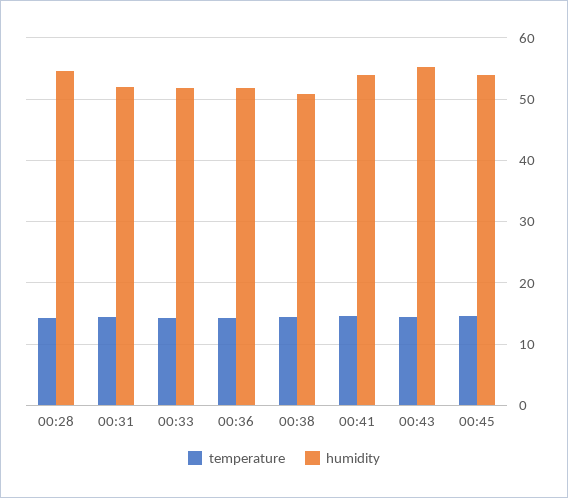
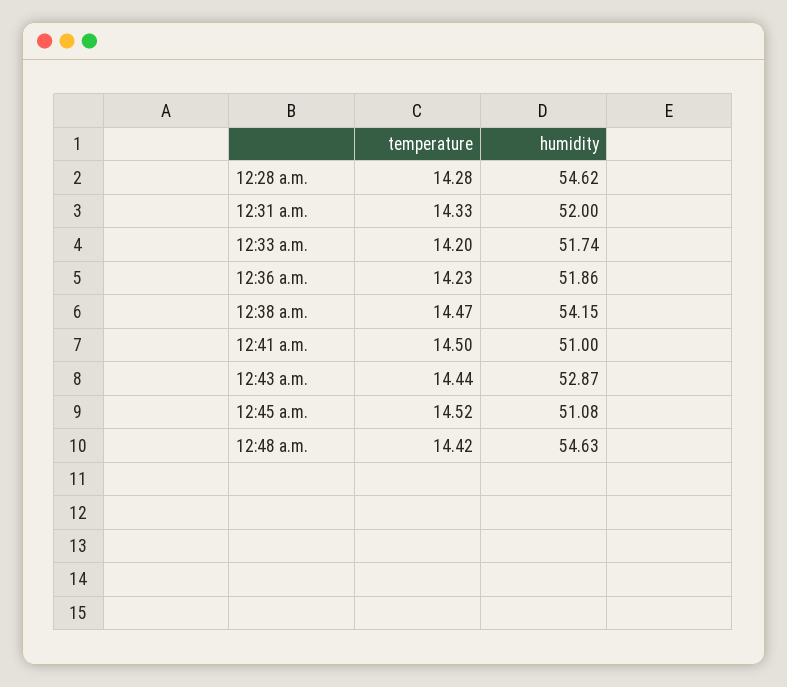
humidity, 00:38: 51 -> 54.15
humidity, 00:41: 54 -> 51
humidity, 00:43: 55 -> 52.87
humidity, 00:45: 54 -> 51.08
temperature, 12:48 a.m.: none -> 14.42
humidity, 12:48 a.m.: none -> 54.63

